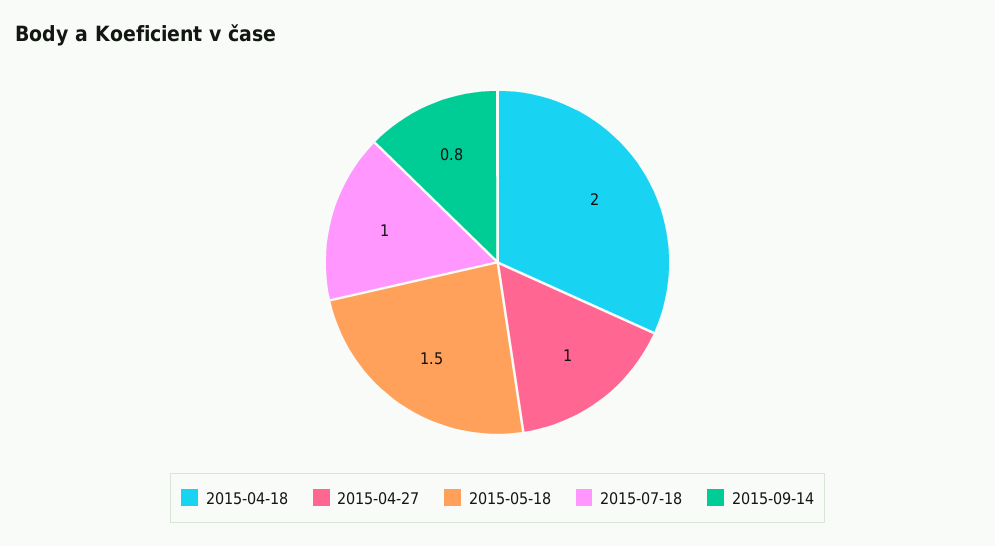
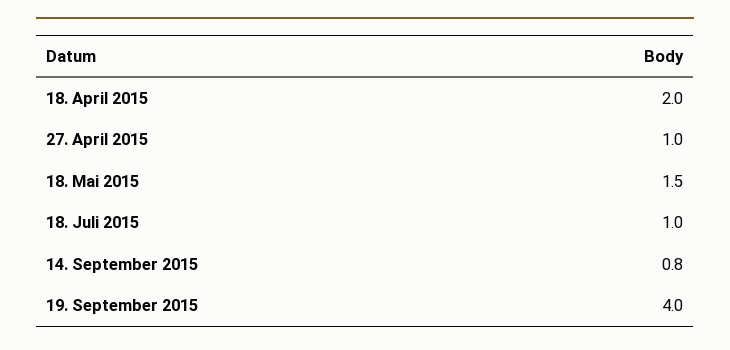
19. September 2015: none -> 4

